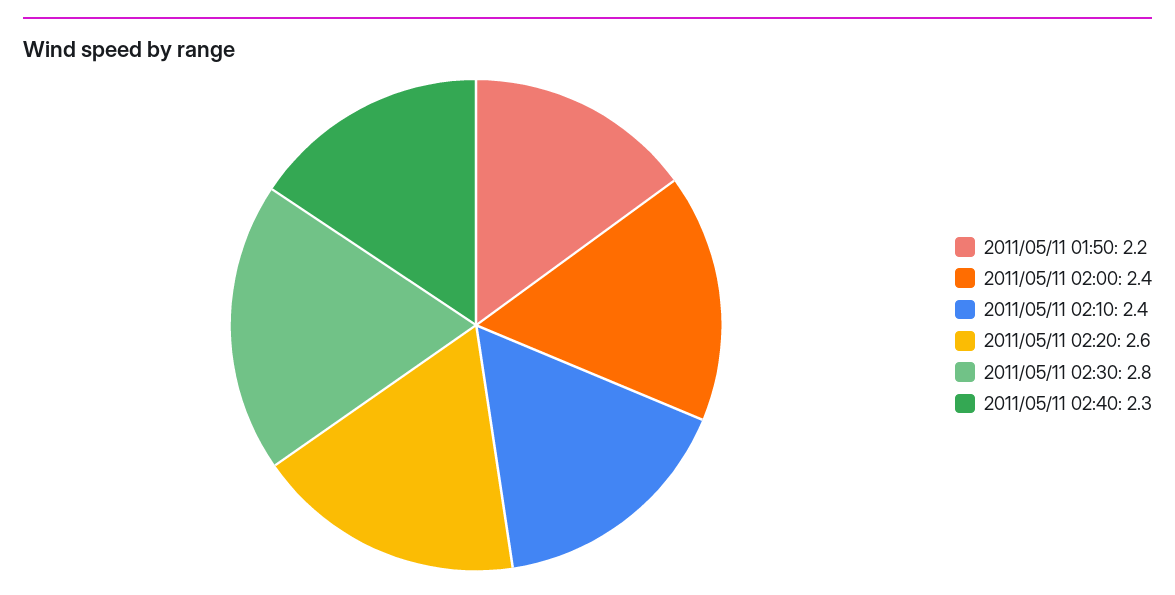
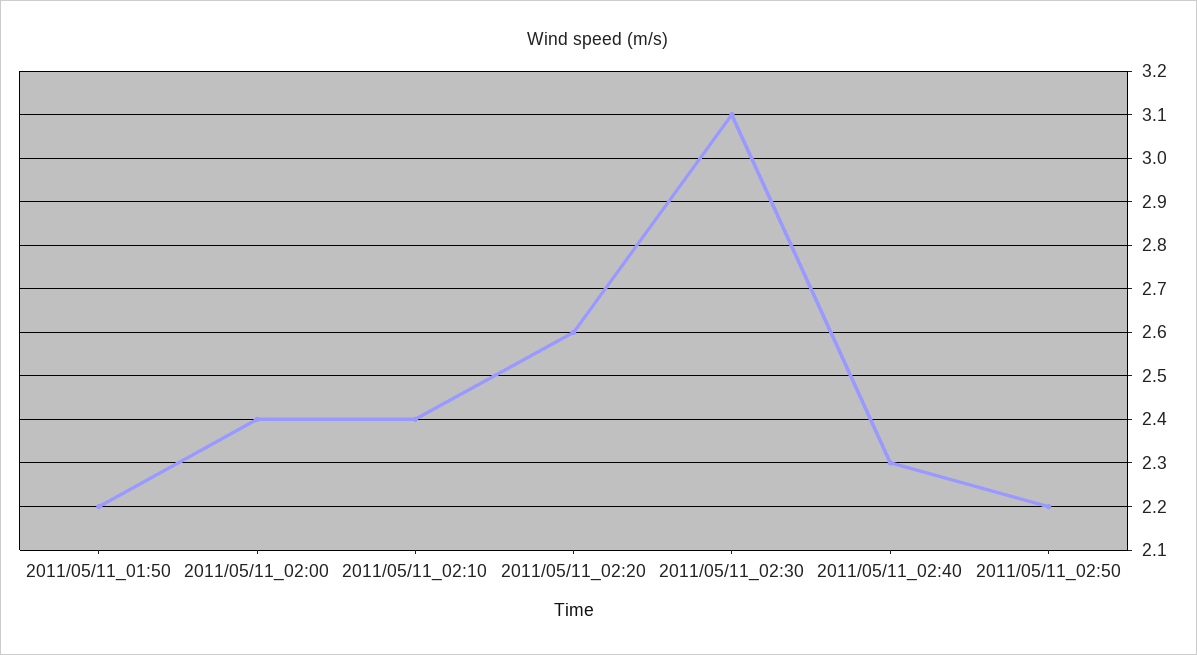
2011/05/11 02:30: 2.8 -> 3.1
2011/05/11_02:50: none -> 2.2

